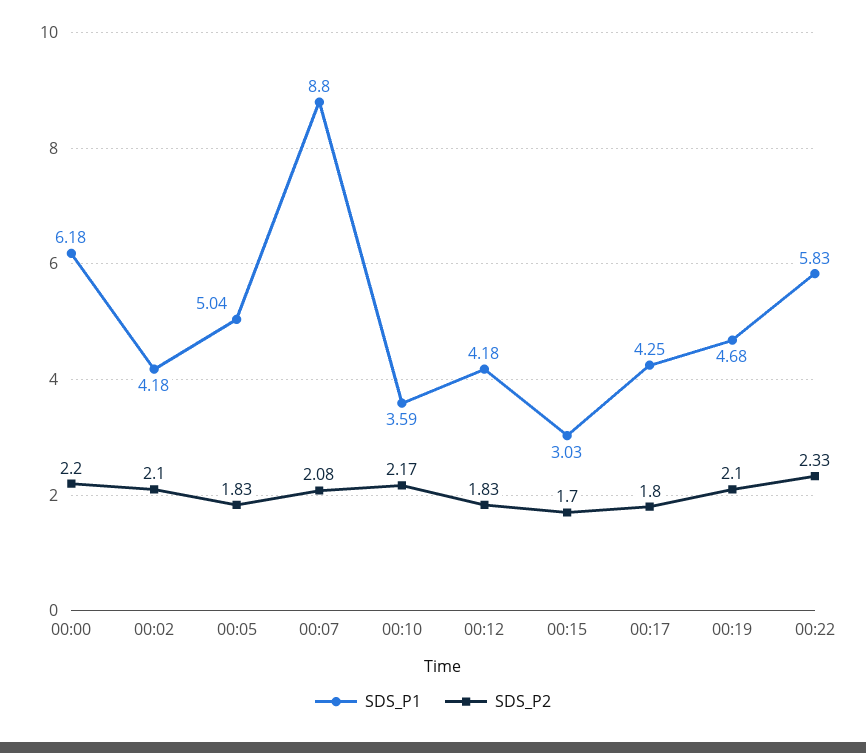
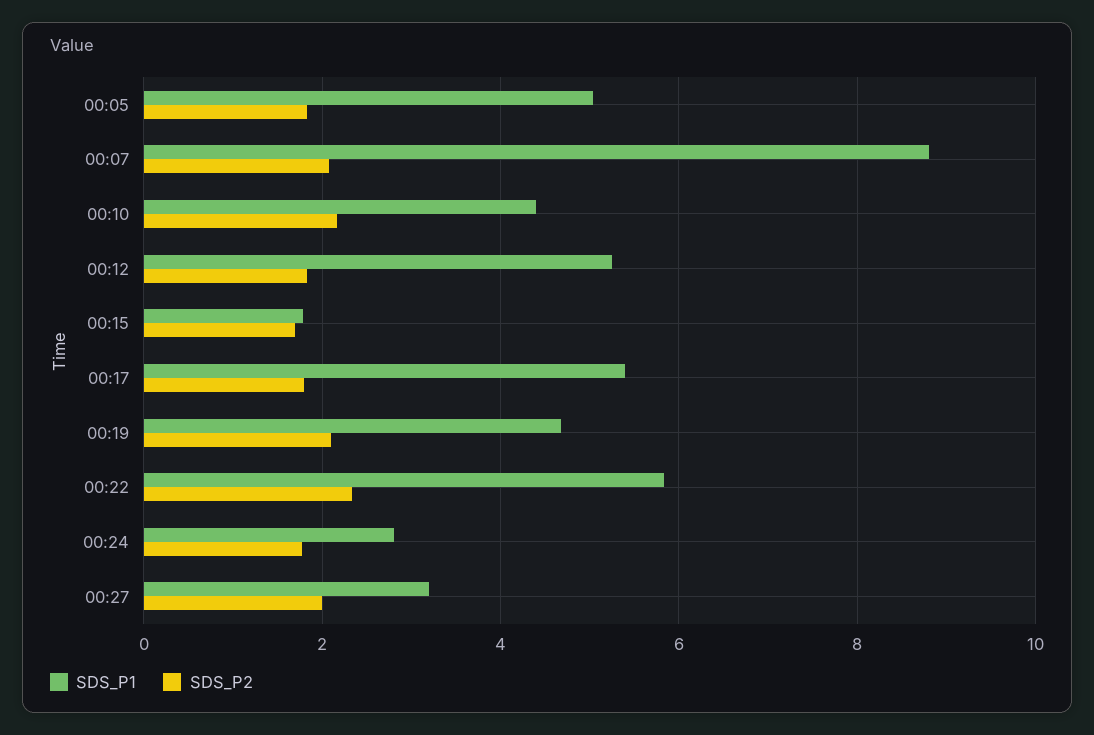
SDS_P1, 00:00: 6.18 -> none
SDS_P2, 00:00: 2.2 -> none
SDS_P1, 00:02: 4.18 -> none
SDS_P2, 00:02: 2.1 -> none
SDS_P1, 00:10: 3.59 -> 4.4
SDS_P1, 00:12: 4.18 -> 5.2
SDS_P1, 00:15: 3.03 -> 1.8
SDS_P1, 00:17: 4.25 -> 5.4
SDS_P1, 00:24: none -> 2.8
SDS_P2, 00:24: none -> 1.8
SDS_P1, 00:27: none -> 3.2
SDS_P2, 00:27: none -> 2

